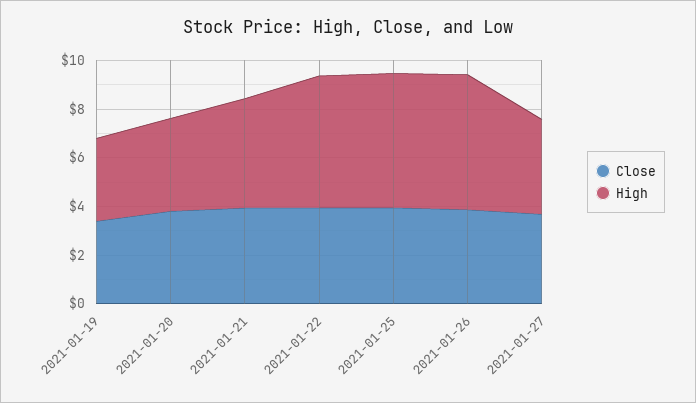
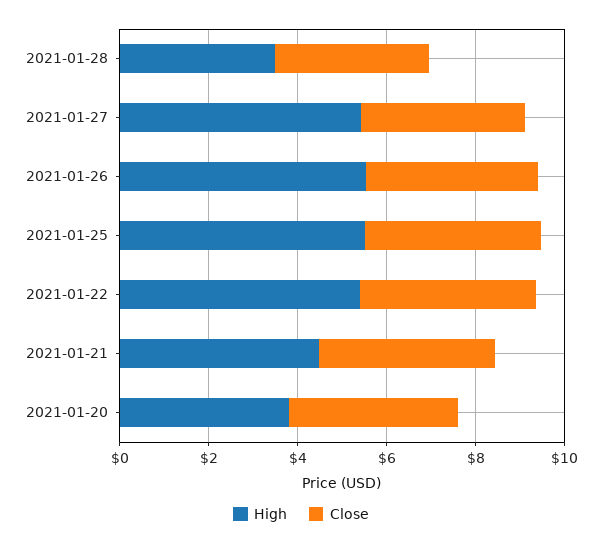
Close, 2021-01-19: 3.5 -> none
High, 2021-01-19: 3.5 -> none
High, 2021-01-27: 4 -> 5.5
High, 2021-01-28: none -> 3.5
Close, 2021-01-28: none -> 3.5

